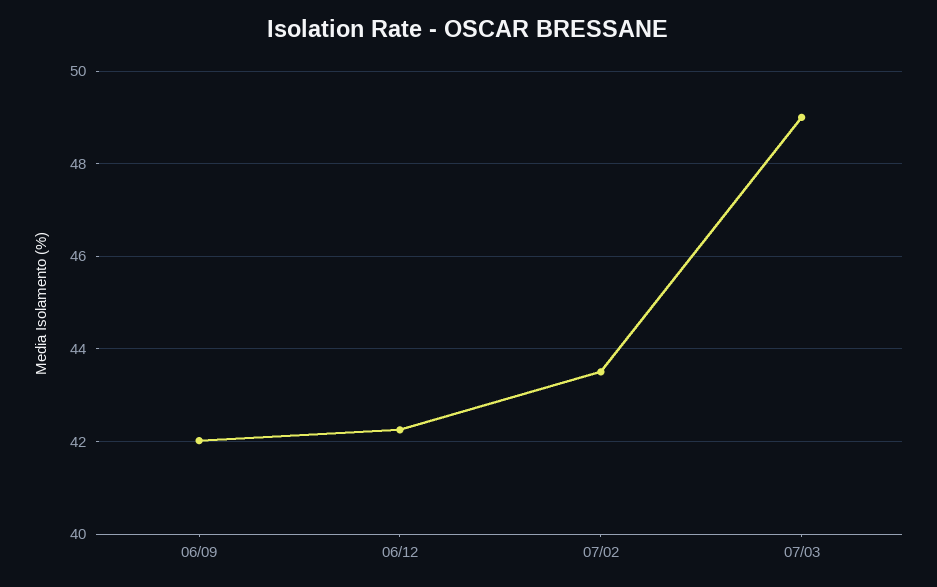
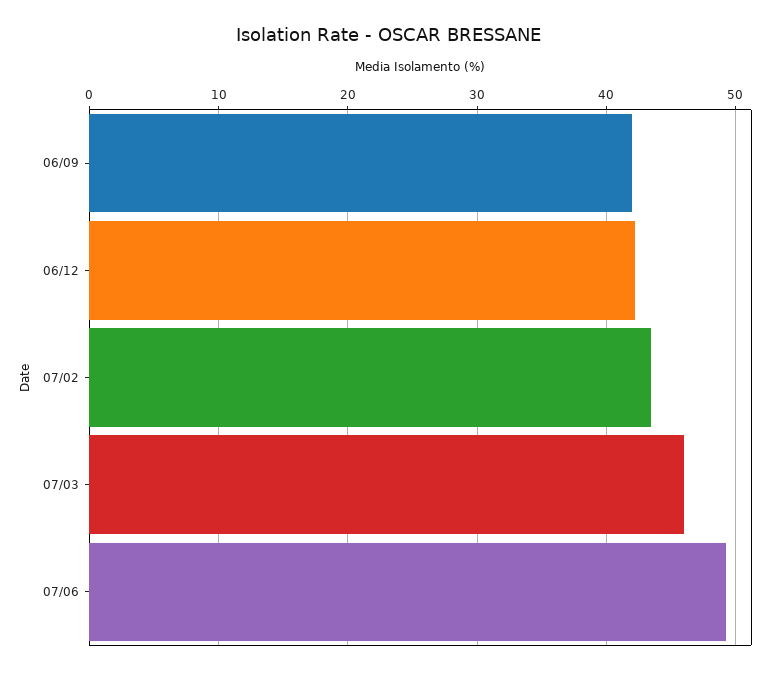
07/03: 49 -> 46
07/06: none -> 49

